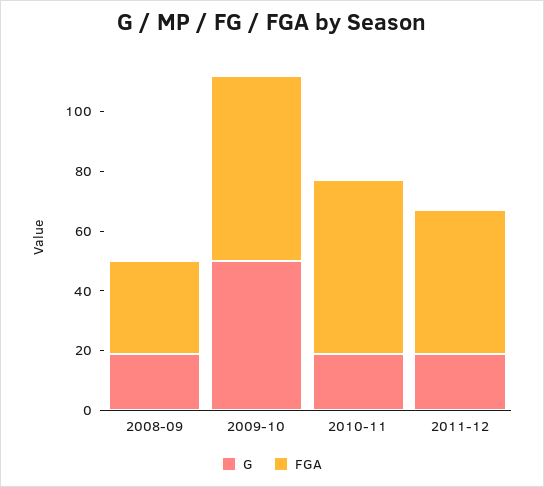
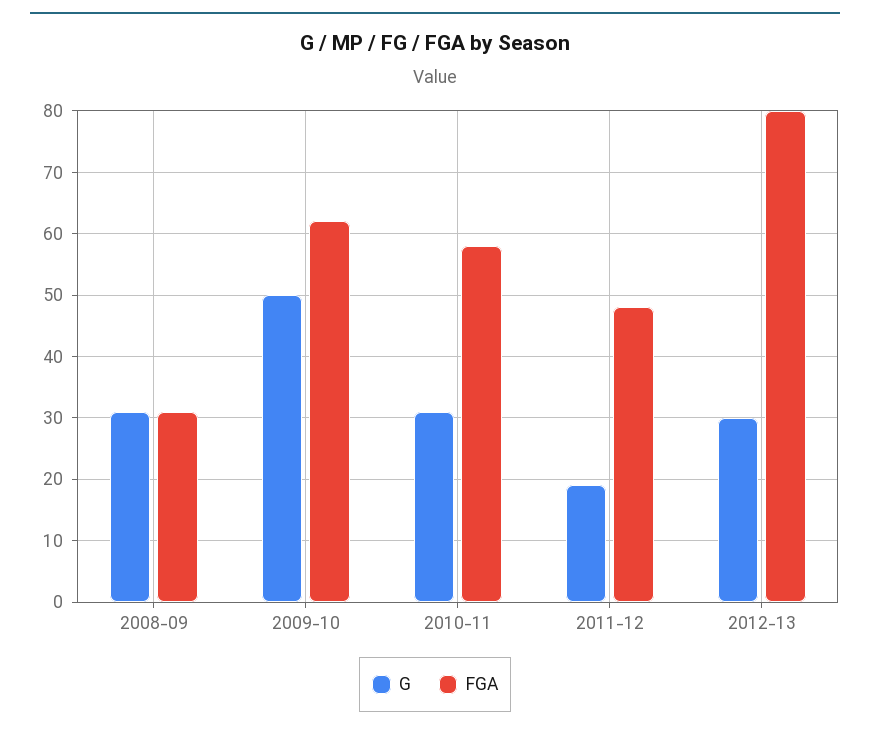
G, 2008-09: 20 -> 31
G, 2010-11: 20 -> 31
G, 2012-13: none -> 30
FGA, 2012-13: none -> 80

